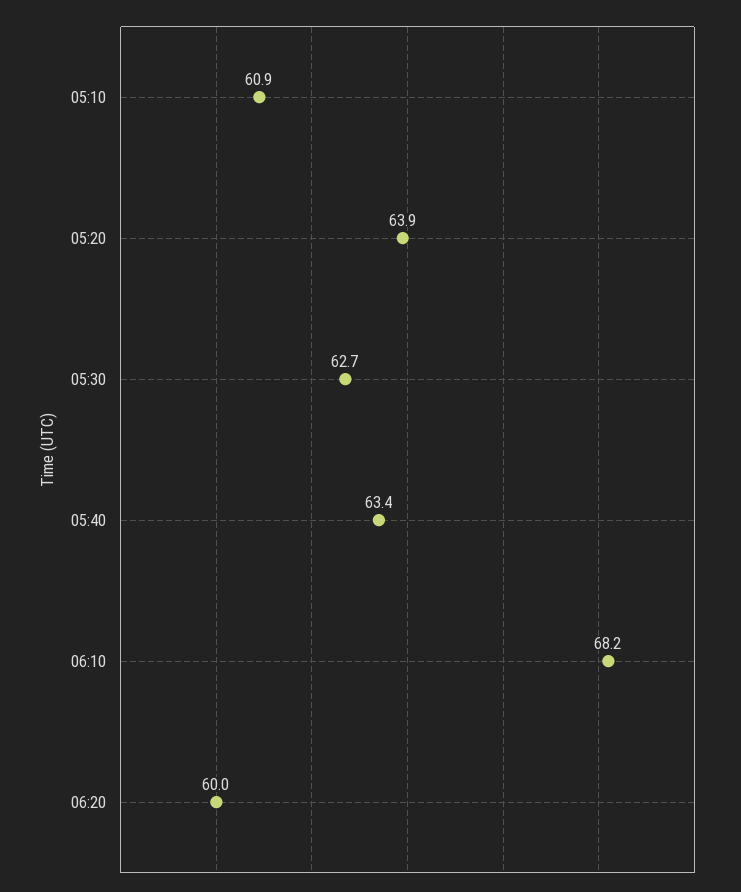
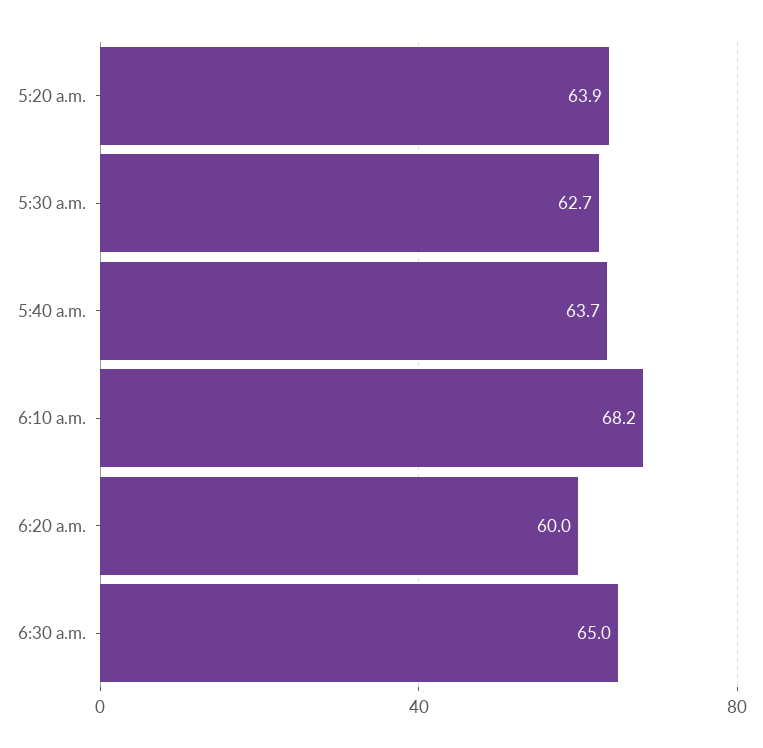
05:10: 60.9 -> none
05:40: 63.4 -> 63.7
6:30 a.m.: none -> 65

